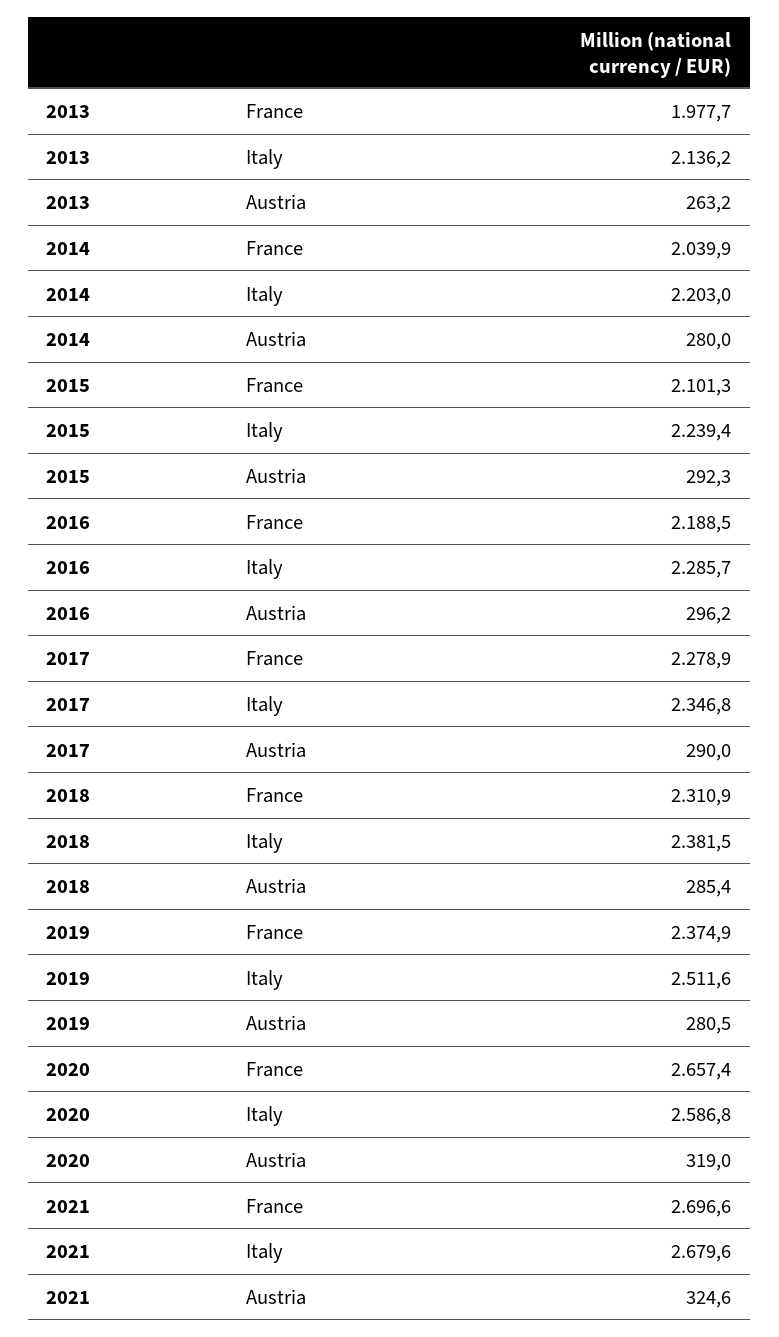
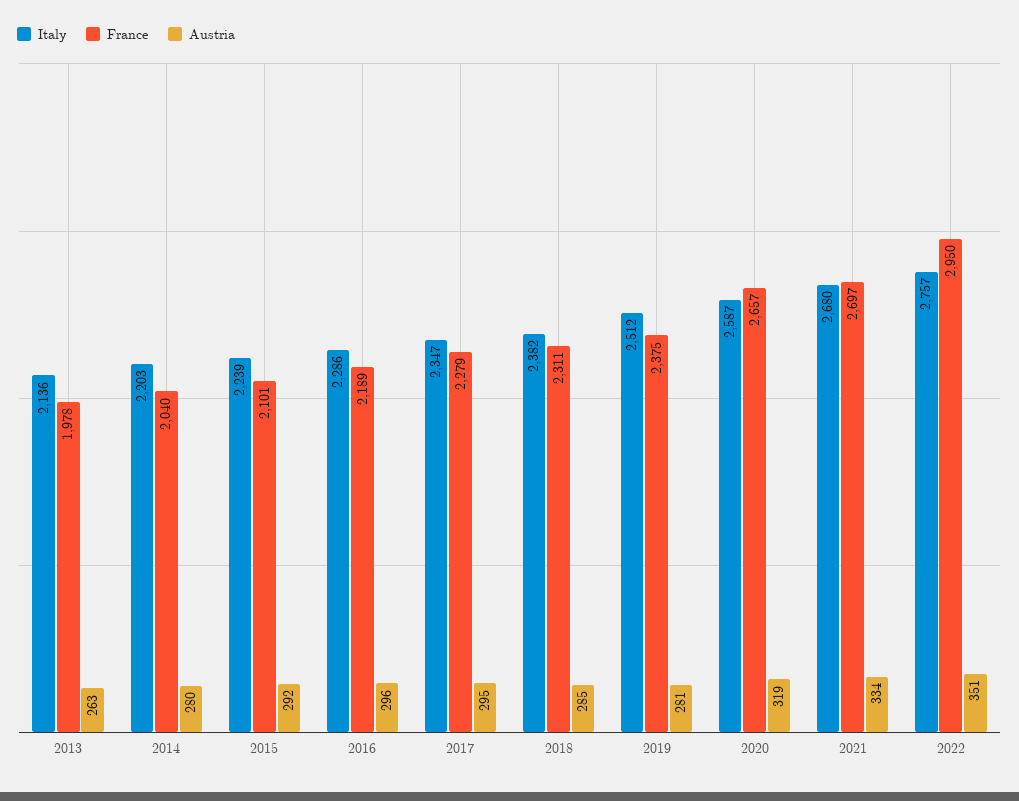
Austria, 2017: 290 -> 295
Austria, 2021: 324.6 -> 334
Italy, 2022: none -> 2757
France, 2022: none -> 2950
Austria, 2022: none -> 351

